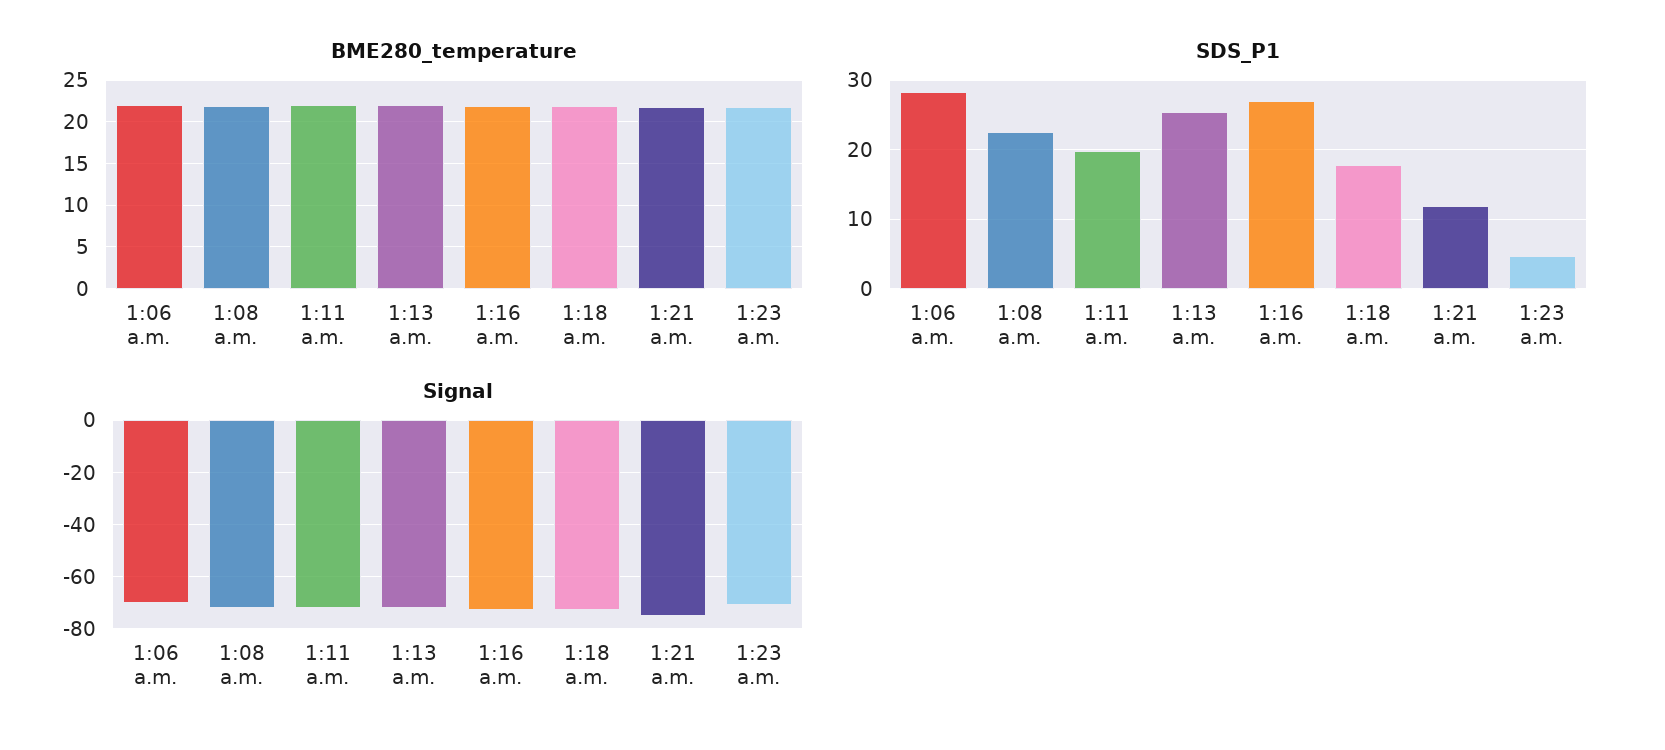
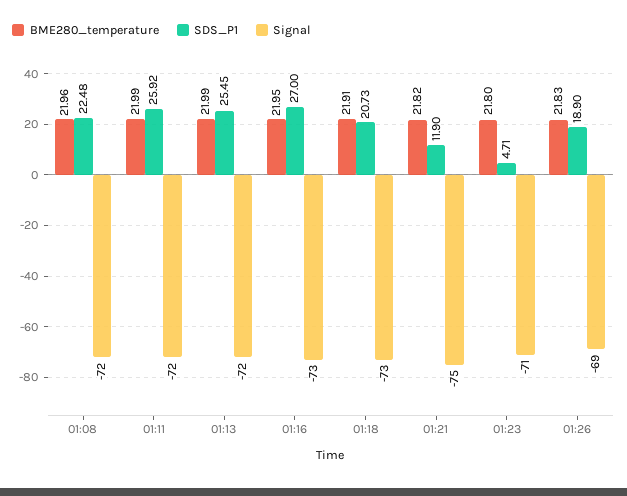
BME280_temperature, 1:06 a.m.: 22 -> none
SDS_P1, 1:06 a.m.: 28 -> none
SDS_P1, 1:11 a.m.: 20 -> 25.92
SDS_P1, 1:18 a.m.: 18 -> 20.73
Signal, 1:06 a.m.: -70 -> none
BME280_temperature, 01:26: none -> 21.83
SDS_P1, 01:26: none -> 18.9
Signal, 01:26: none -> -69

